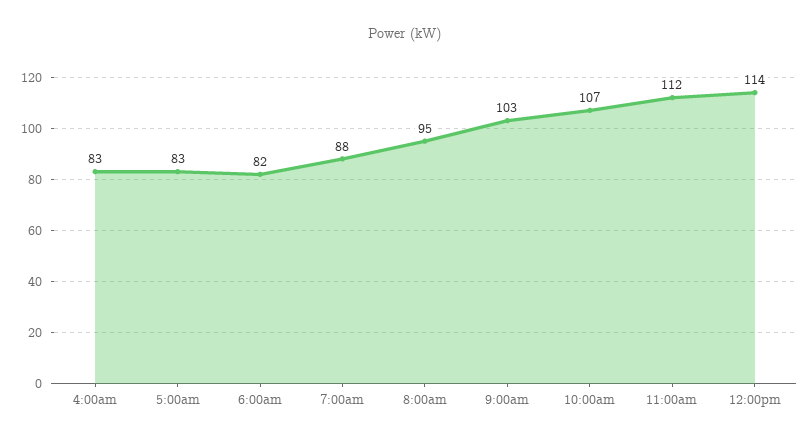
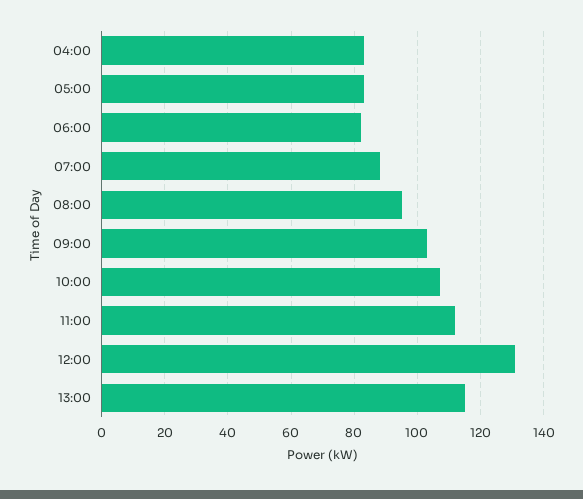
12:00pm: 114 -> 130
13:00: none -> 115

